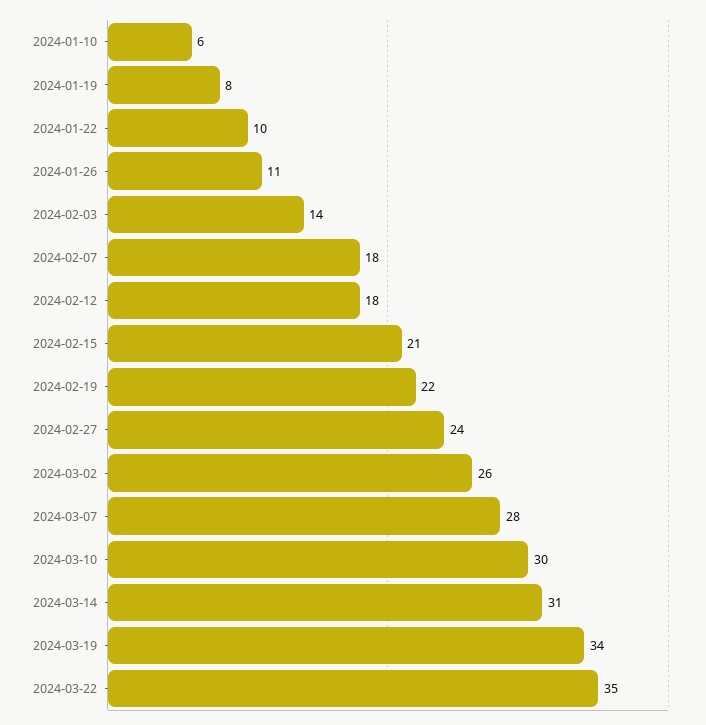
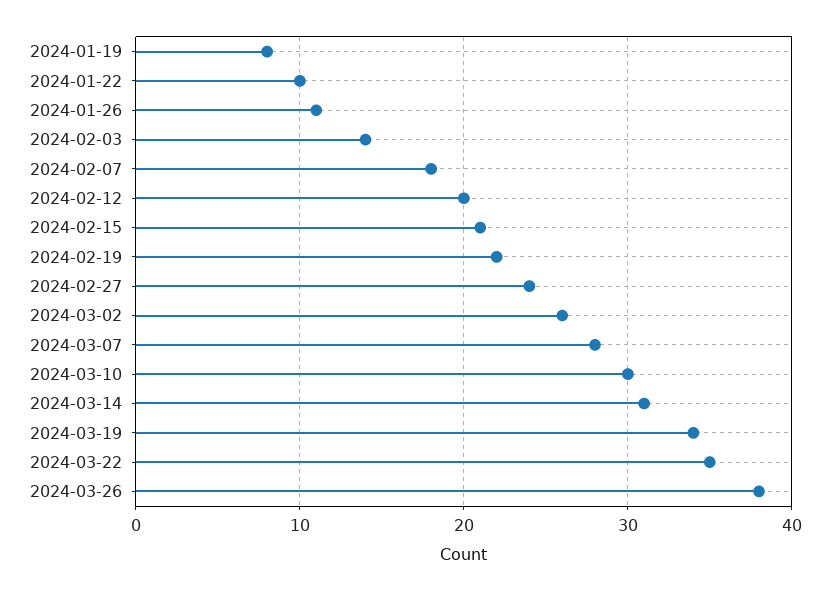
2024-01-10: 6 -> none
2024-02-12: 18 -> 20
2024-03-26: none -> 38

